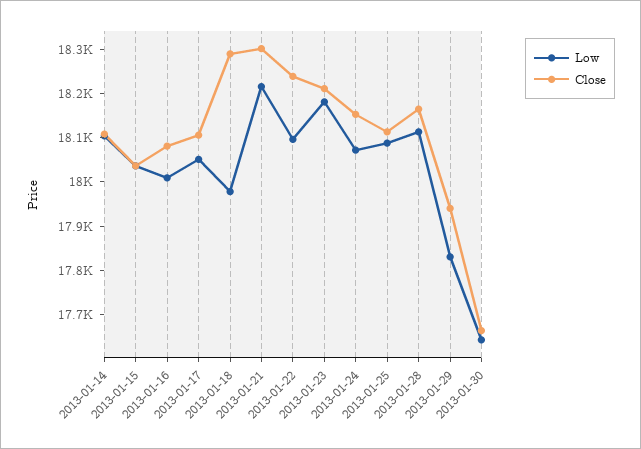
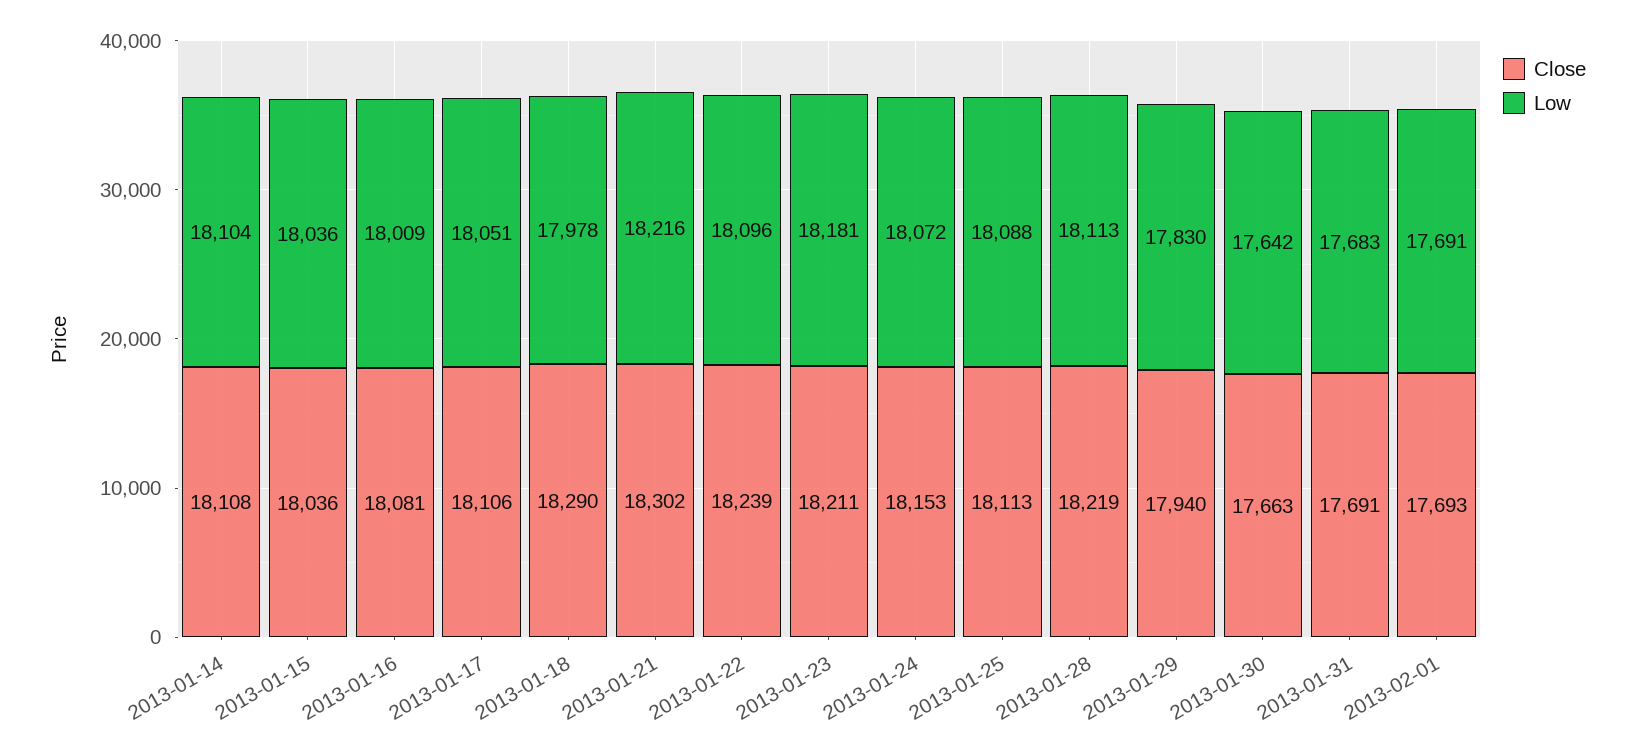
Close, 2013-01-28: 18160 -> 18219
Close, 2013-01-31: none -> 17691
Low, 2013-01-31: none -> 17683
Close, 2013-02-01: none -> 17693
Low, 2013-02-01: none -> 17691

